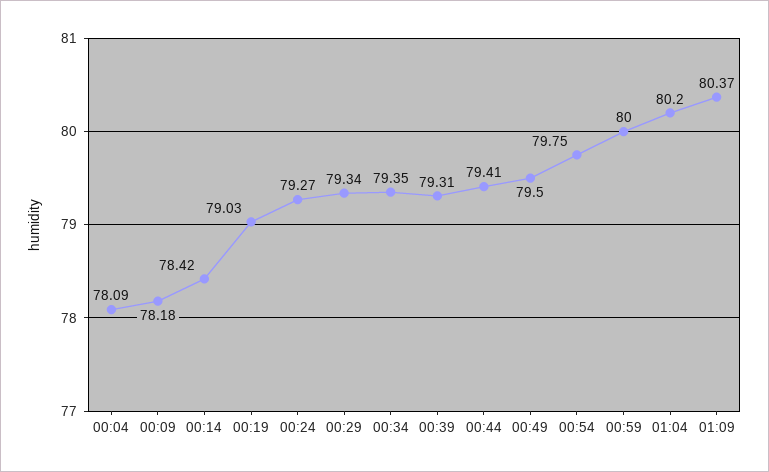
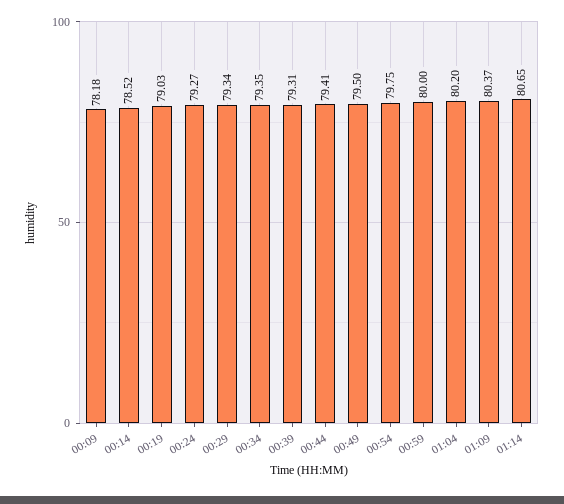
00:04: 78.09 -> none
00:14: 78.42 -> 78.52
01:14: none -> 80.65

